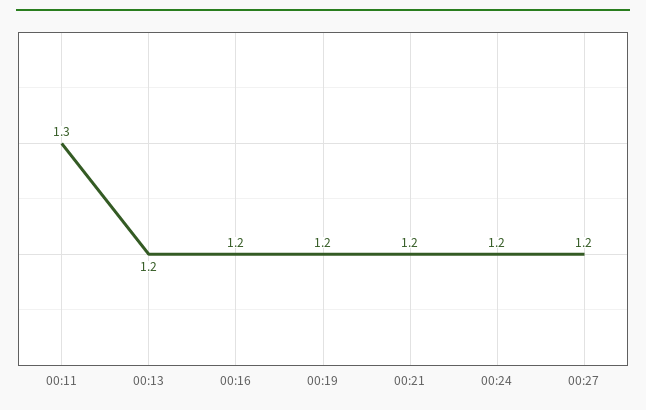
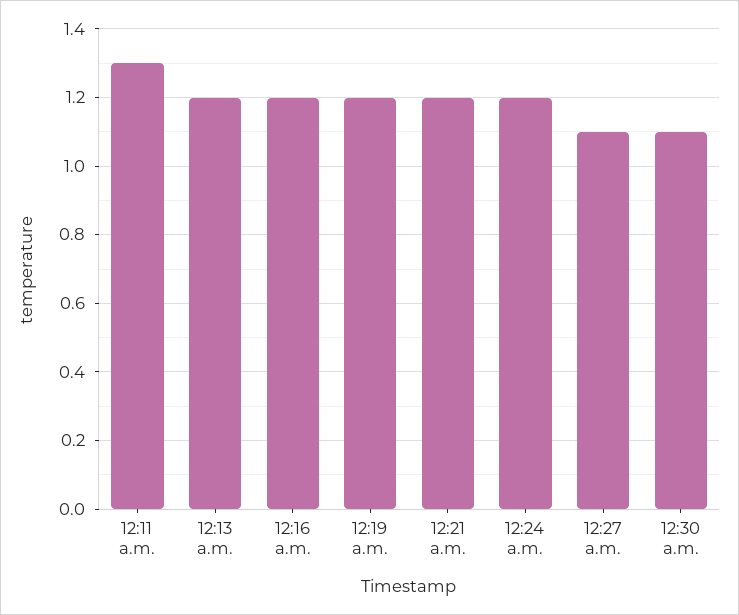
00:27: 1.2 -> 1.1
12:30 a.m.: none -> 1.1

